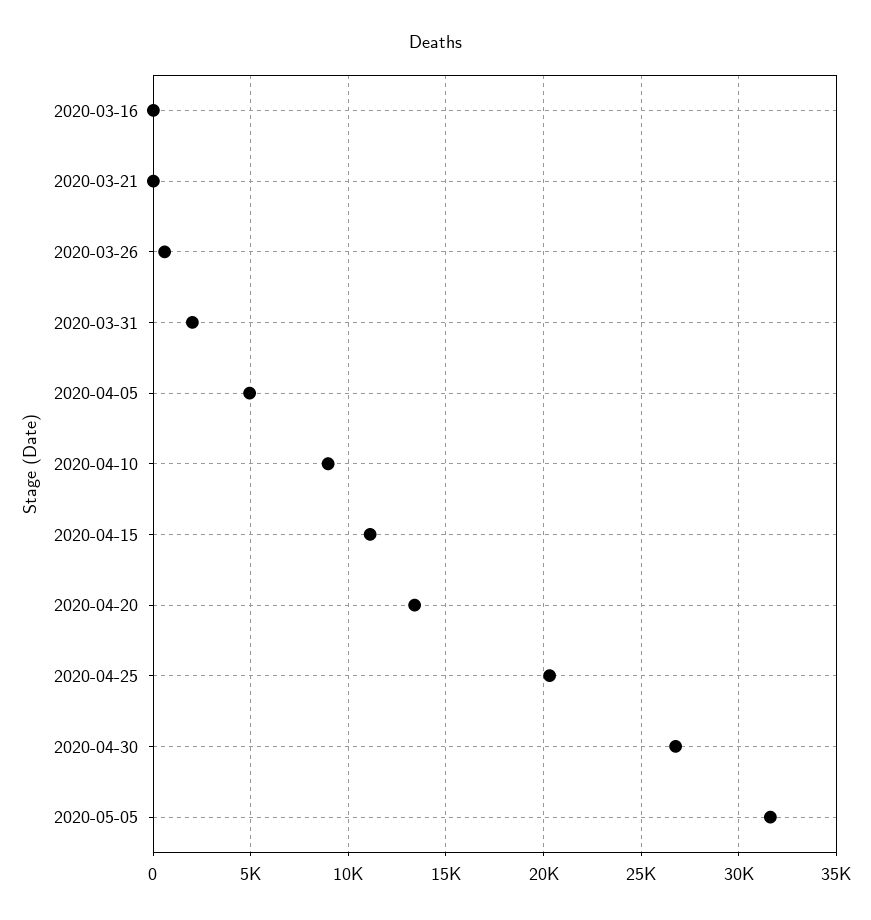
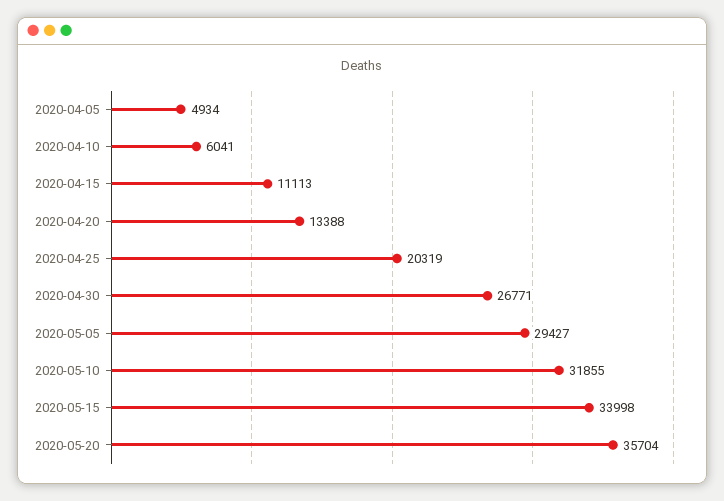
2020-03-16: 0 -> none
2020-03-21: 0 -> none
2020-03-26: 500 -> none
2020-03-31: 2000 -> none
2020-04-10: 9000 -> 6041
2020-05-05: 31500 -> 29427
2020-05-10: none -> 31855
2020-05-15: none -> 33998
2020-05-20: none -> 35704

